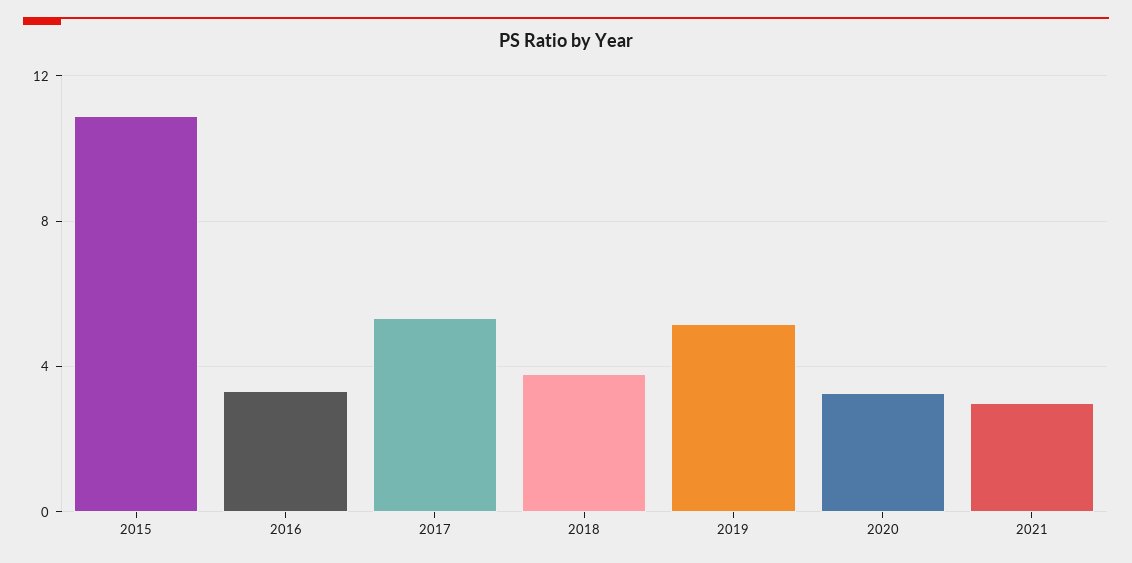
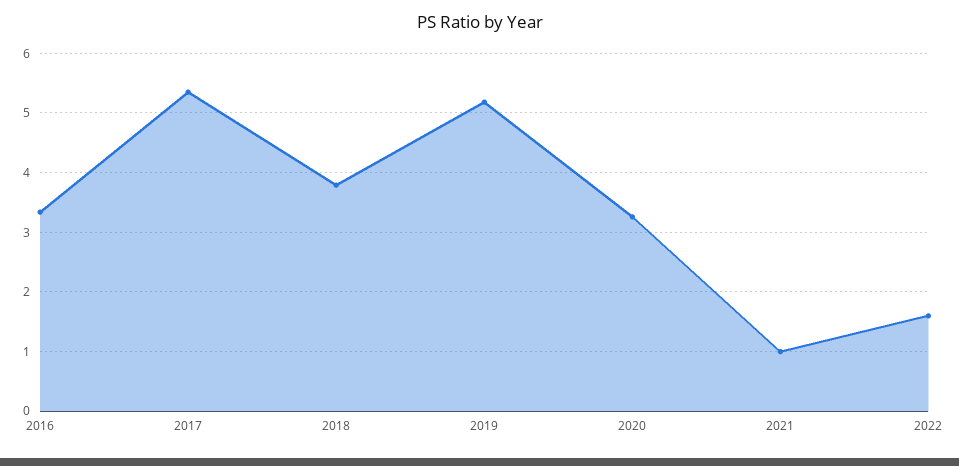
2015: 11 -> none
2021: 3 -> 1
2022: none -> 1.6

